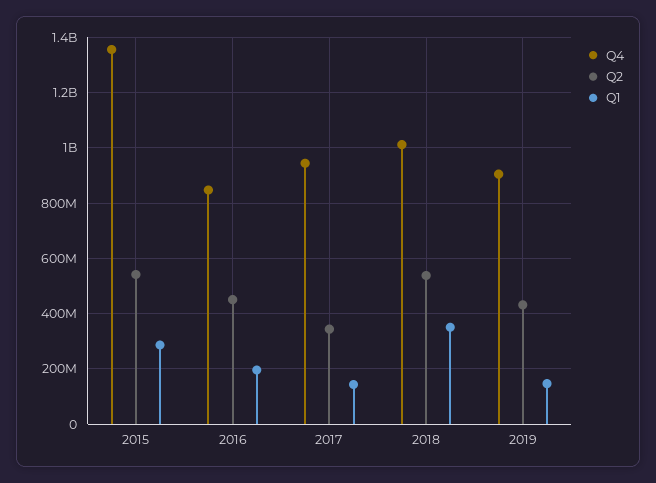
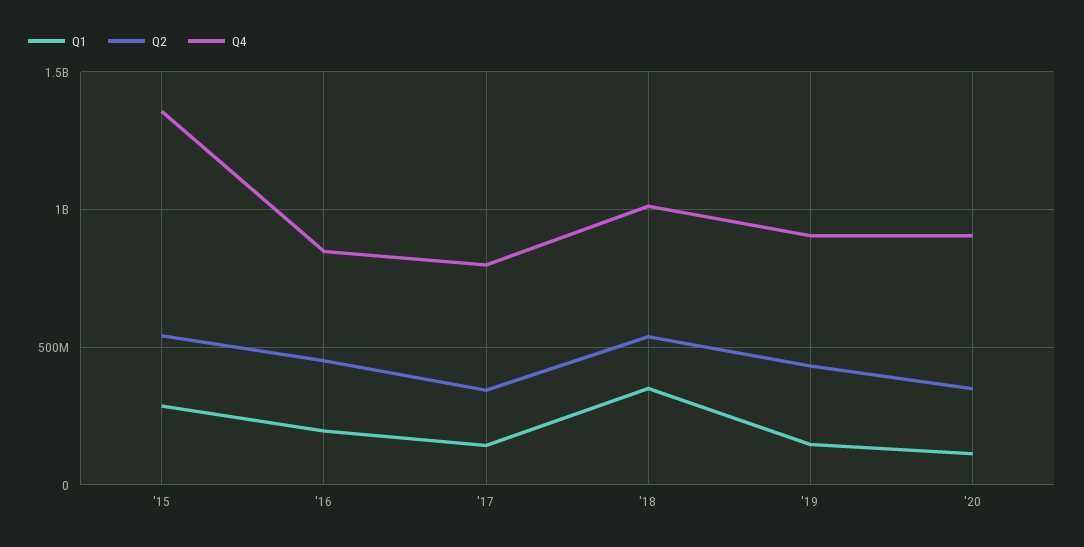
Q4, 2017: 950000000 -> 800000000
Q1, '20: none -> 100000000
Q2, '20: none -> 350000000
Q4, '20: none -> 900000000

